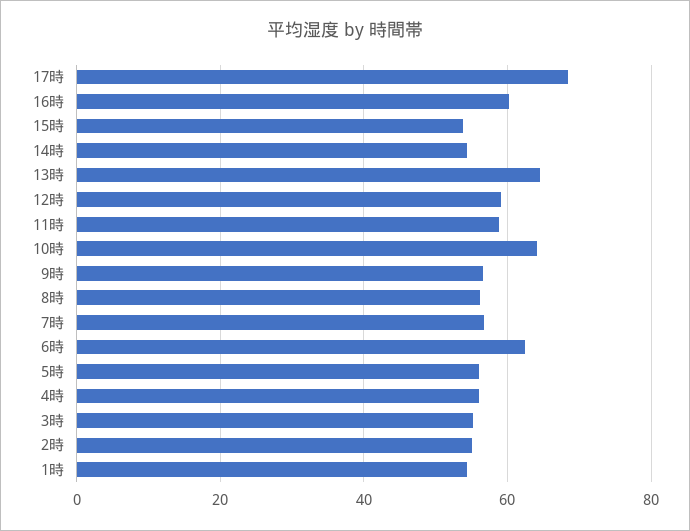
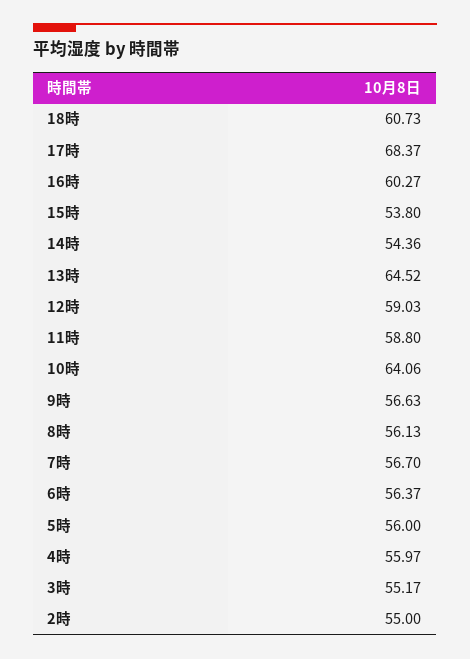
6時: 62 -> 56.37
1時: 54 -> none
18時: none -> 60.73

